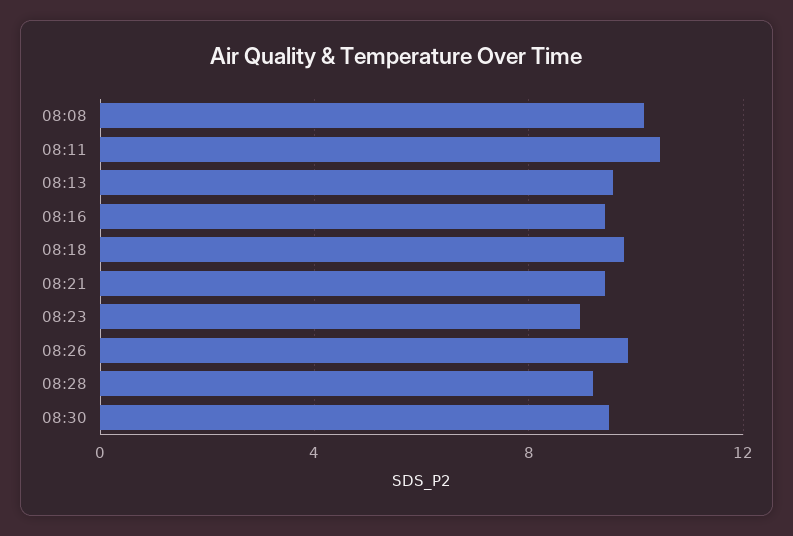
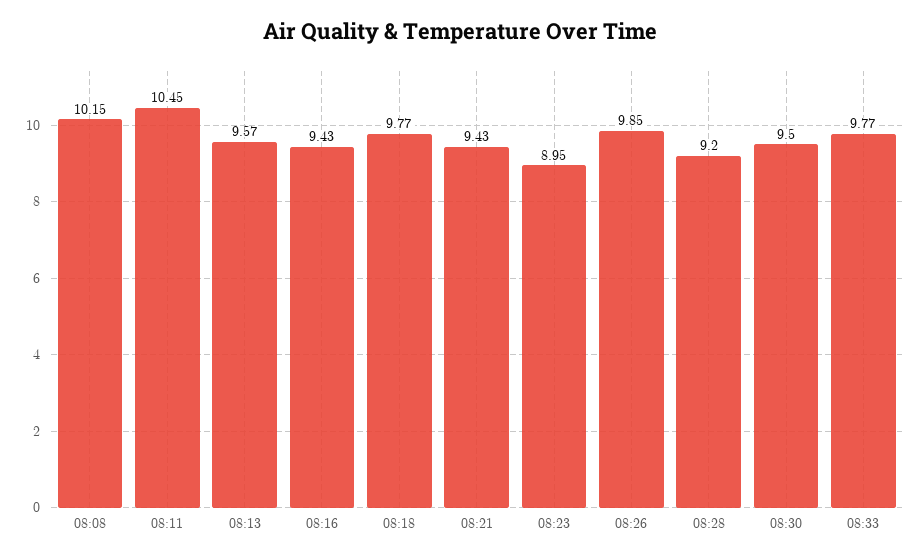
08:33: none -> 9.77

